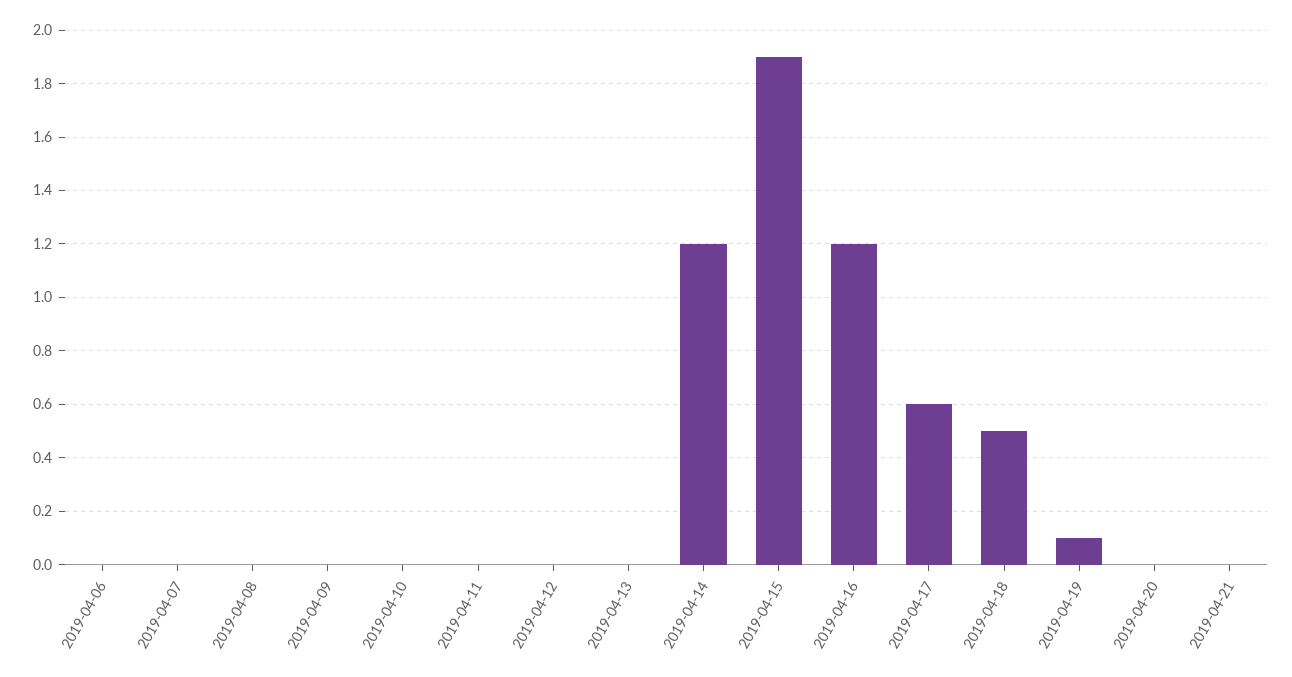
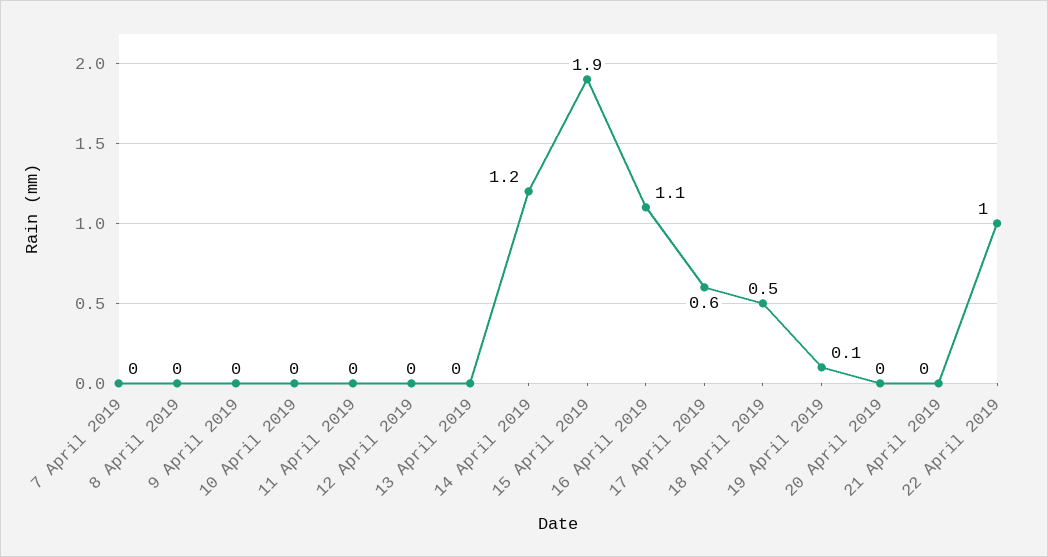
2019-04-06: 0 -> none
2019-04-16: 1.2 -> 1.1
22 April 2019: none -> 1

